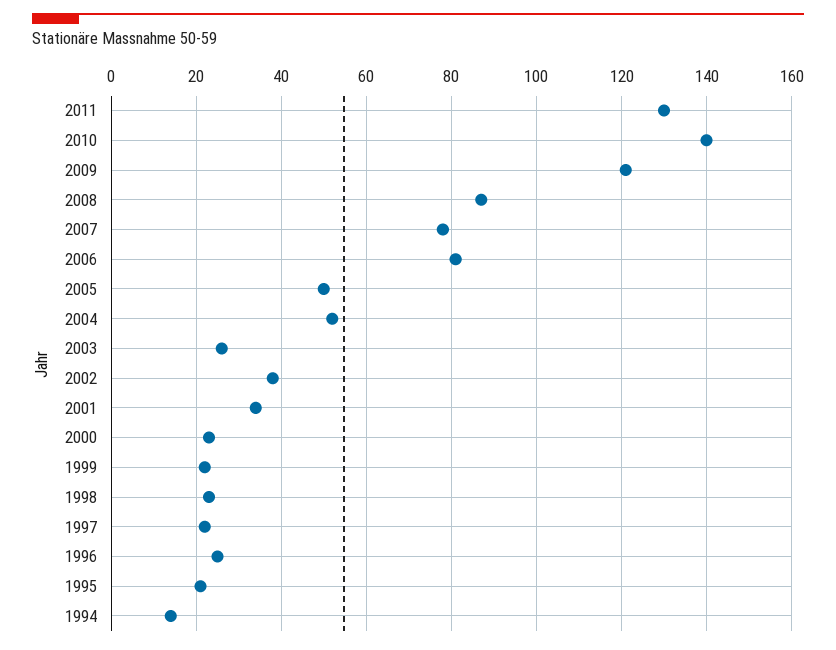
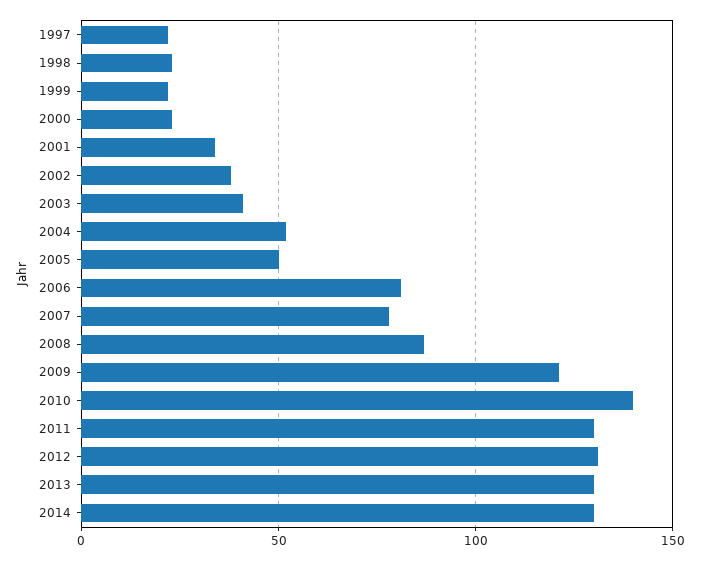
2003: 25 -> 40
1996: 25 -> none
1995: 20 -> none
1994: 15 -> none
2012: none -> 130
2013: none -> 130
2014: none -> 130

